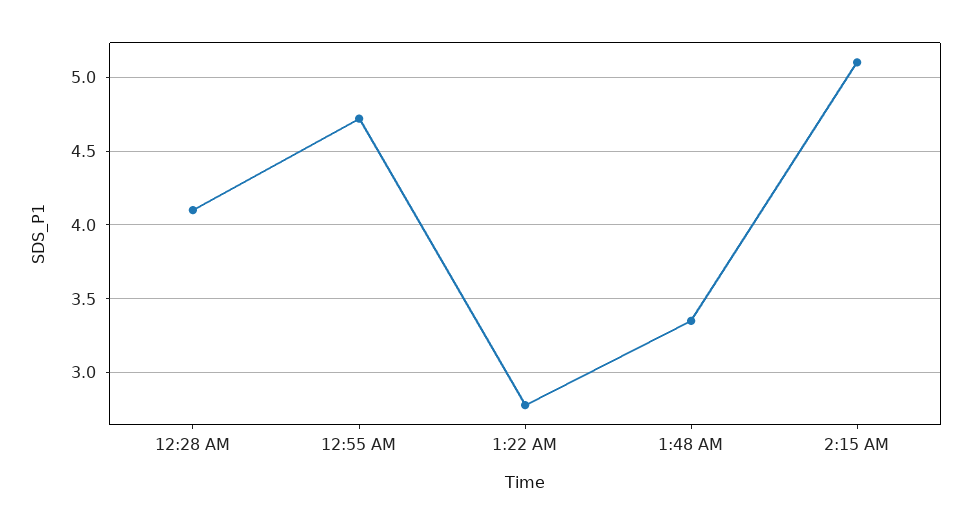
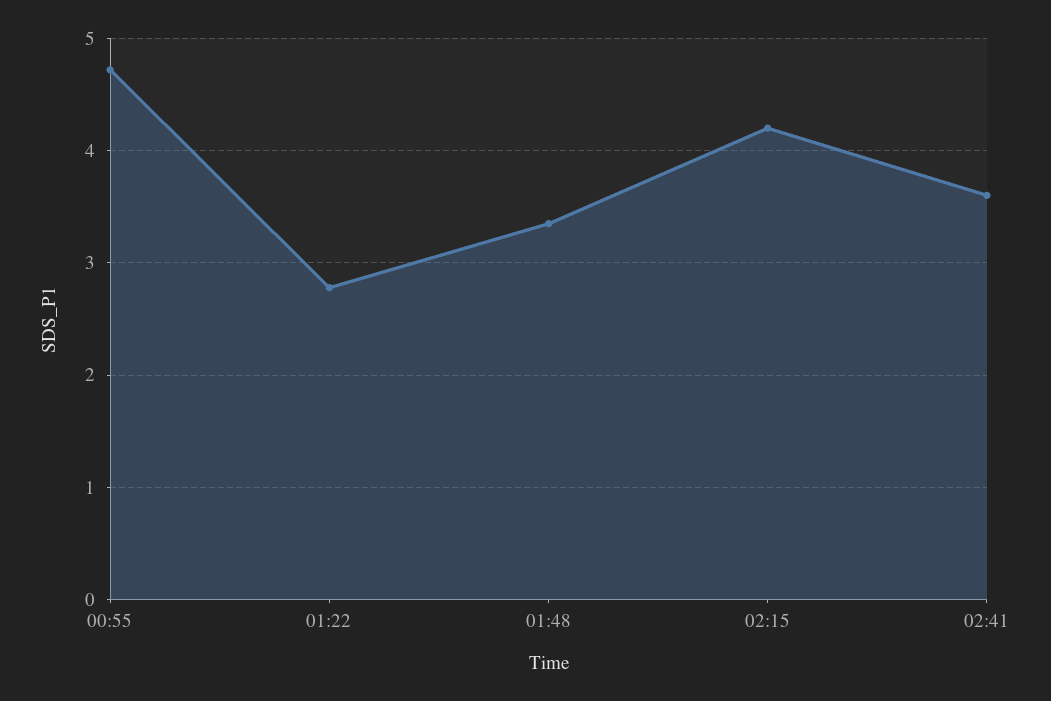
12:28 AM: 4.1 -> none
2:15 AM: 5.1 -> 4.2
02:41: none -> 3.6

